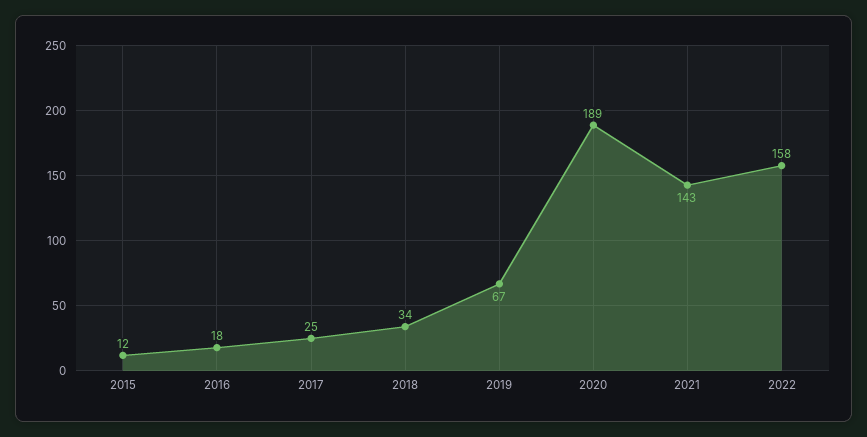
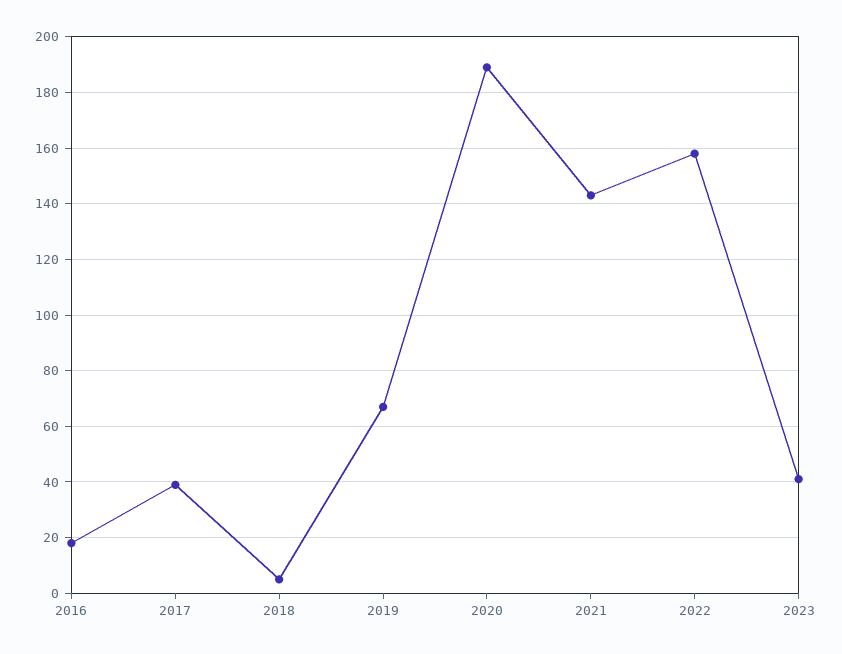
2015: 12 -> none
2017: 25 -> 40
2018: 34 -> 5
2023: none -> 40

